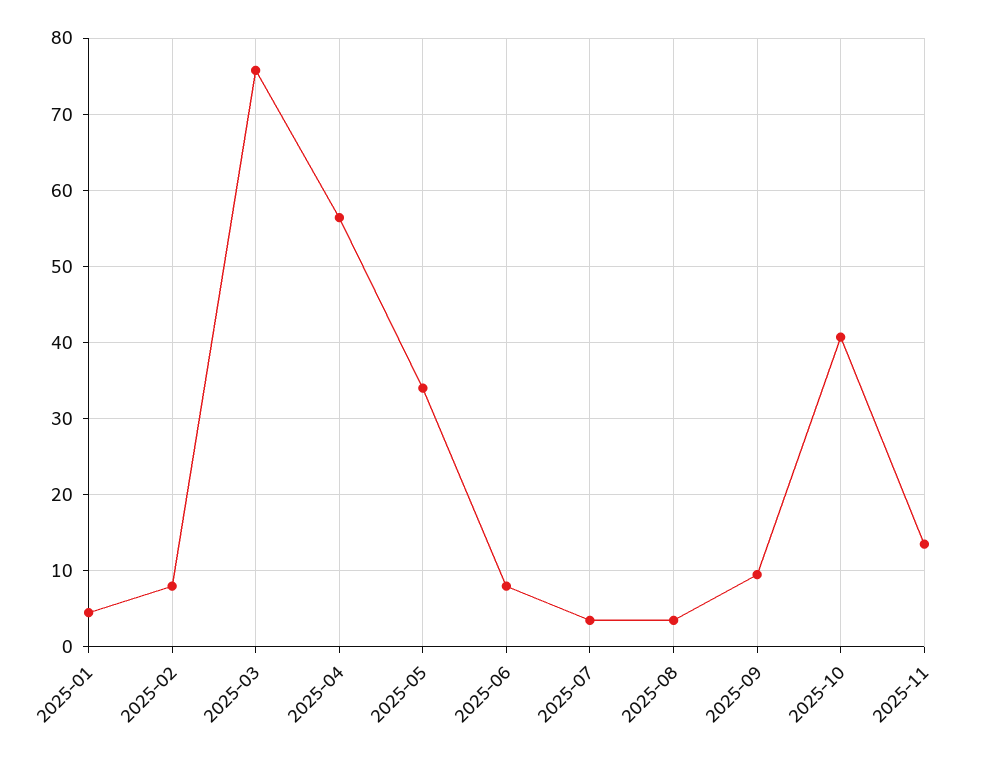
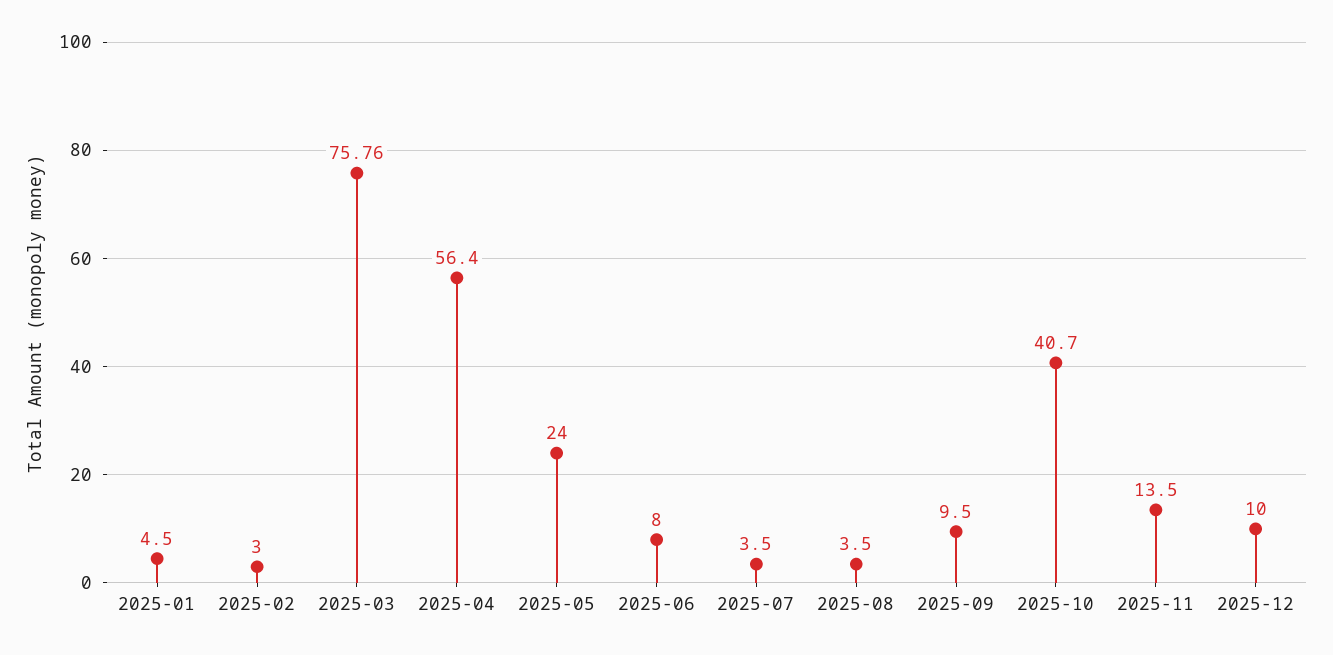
2025-02: 8 -> 3
2025-05: 34 -> 24
2025-12: none -> 10

